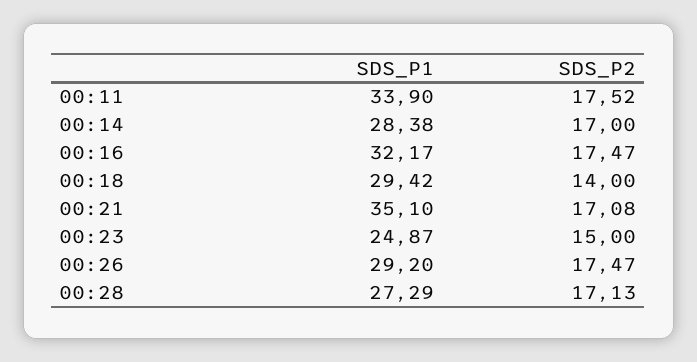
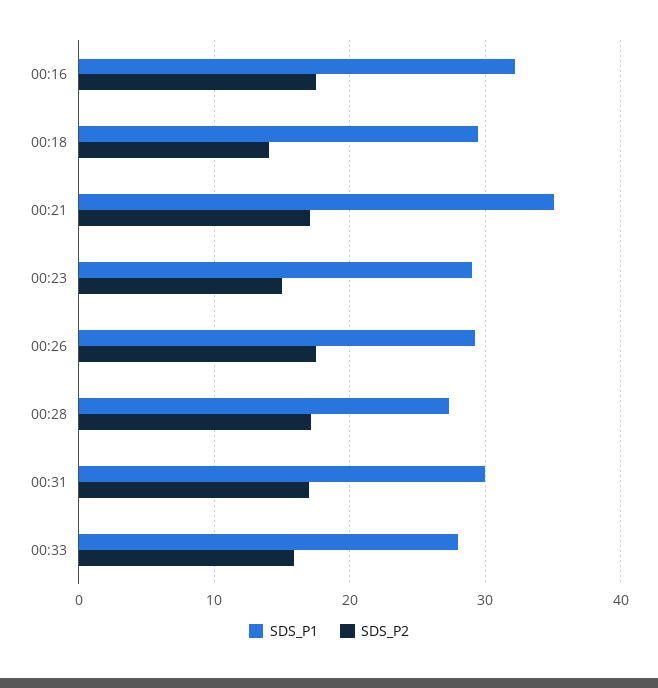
SDS_P1, 00:11: 33.9 -> none
SDS_P2, 00:11: 17.52 -> none
SDS_P1, 00:14: 28.38 -> none
SDS_P2, 00:14: 17 -> none
SDS_P1, 00:23: 24.87 -> 29
SDS_P1, 00:31: none -> 30
SDS_P2, 00:31: none -> 17
SDS_P1, 00:33: none -> 28
SDS_P2, 00:33: none -> 16

